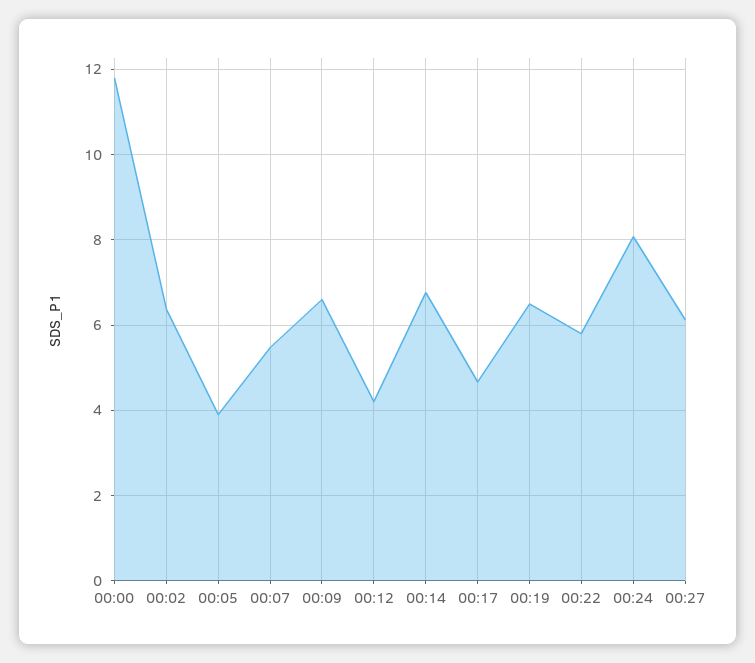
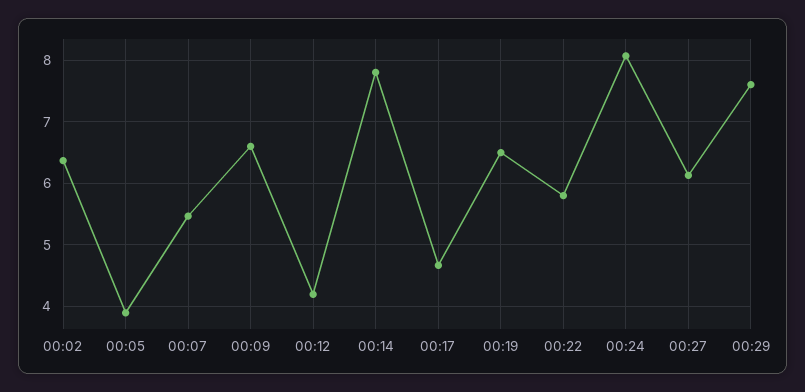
00:00: 11.8 -> none
00:14: 6.8 -> 7.8
00:29: none -> 7.6

